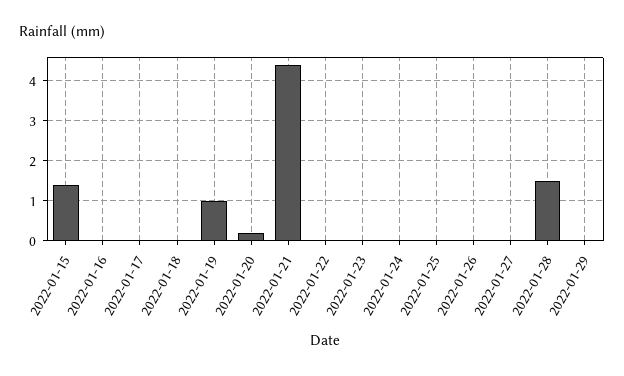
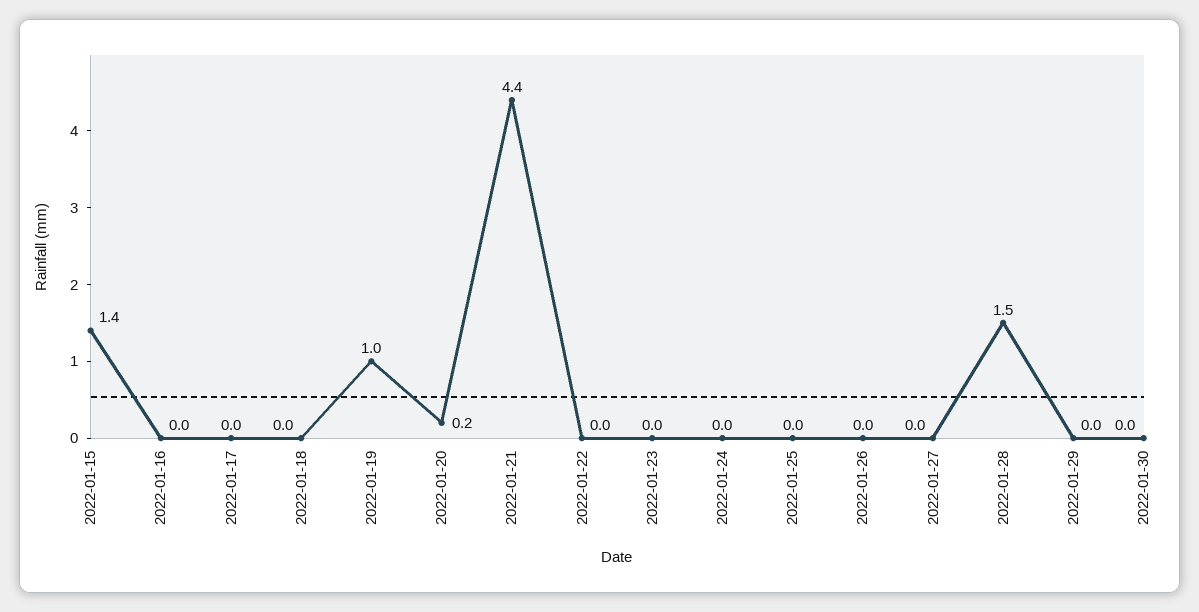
2022-01-30: none -> 0

